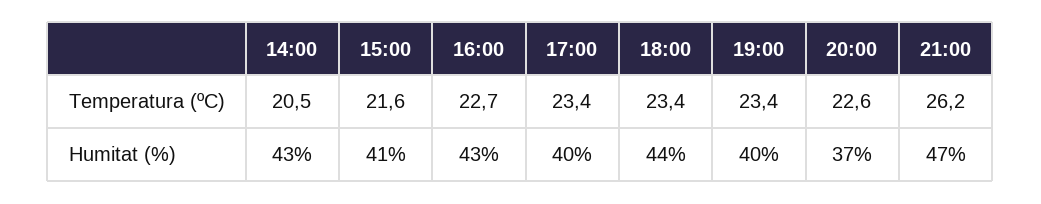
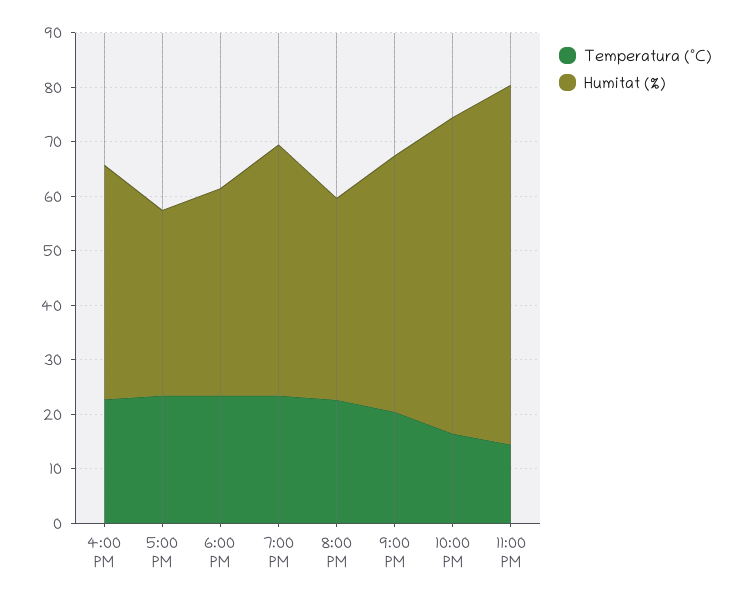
Temperatura (ºC), 14:00: 20.5 -> none
Temperatura (ºC), 15:00: 21.6 -> none
Temperatura (ºC), 21:00: 26.2 -> 20
Humitat (%), 14:00: 43 -> none
Humitat (%), 15:00: 41 -> none
Humitat (%), 17:00: 40 -> 34
Humitat (%), 18:00: 44 -> 38
Humitat (%), 19:00: 40 -> 46
Temperatura (ºC), 10:00 PM: none -> 16
Humitat (%), 10:00 PM: none -> 58
Temperatura (ºC), 11:00 PM: none -> 14
Humitat (%), 11:00 PM: none -> 66

